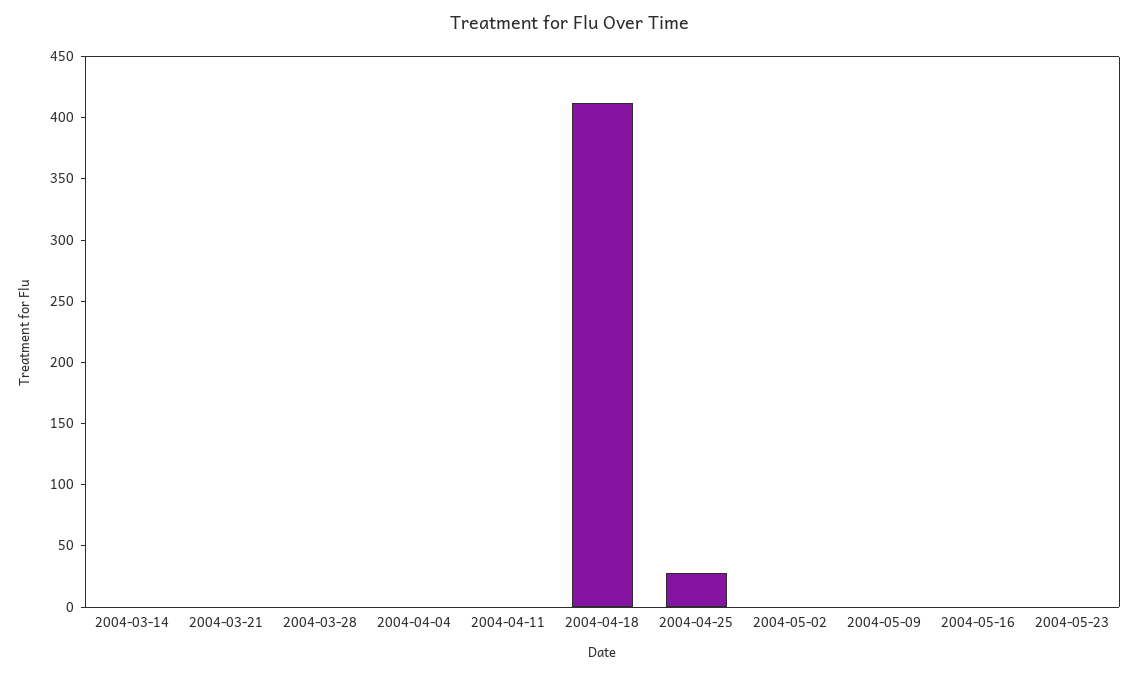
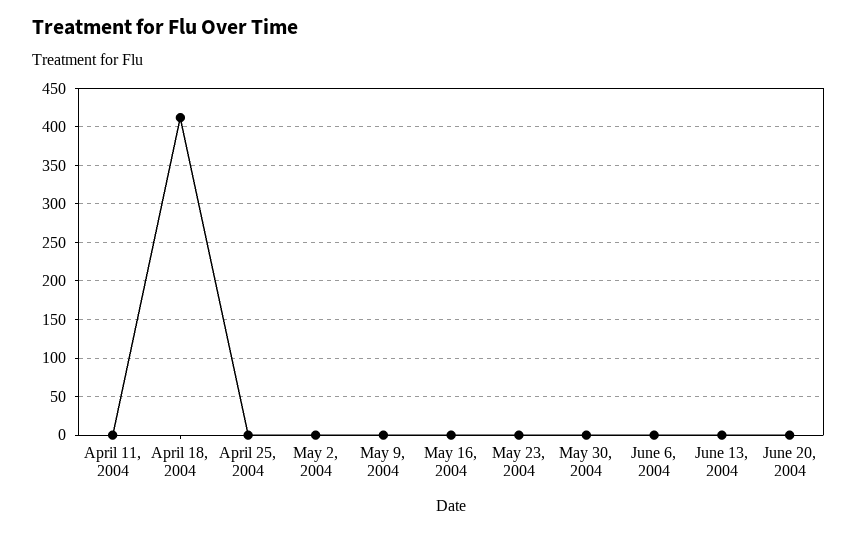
2004-03-14: 0 -> none
2004-03-21: 0 -> none
2004-03-28: 0 -> none
2004-04-04: 0 -> none
2004-04-25: 30 -> 0
May 30, 2004: none -> 0
June 6, 2004: none -> 0
June 13, 2004: none -> 0
June 20, 2004: none -> 0

